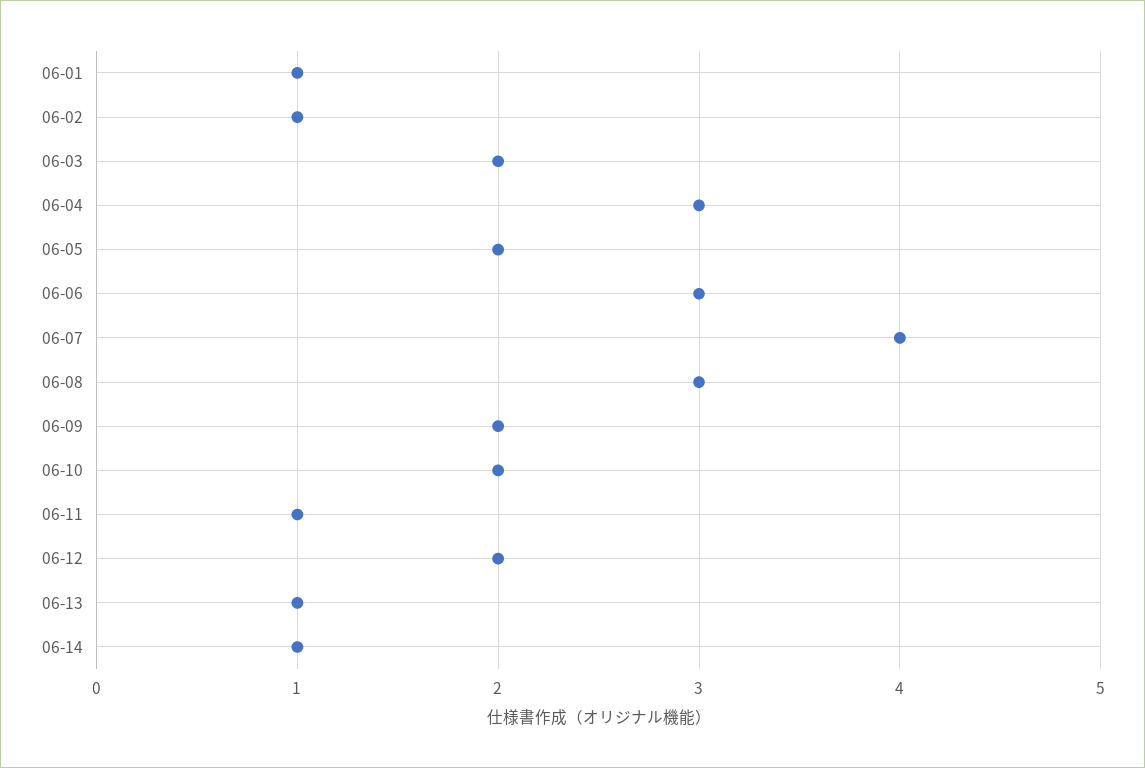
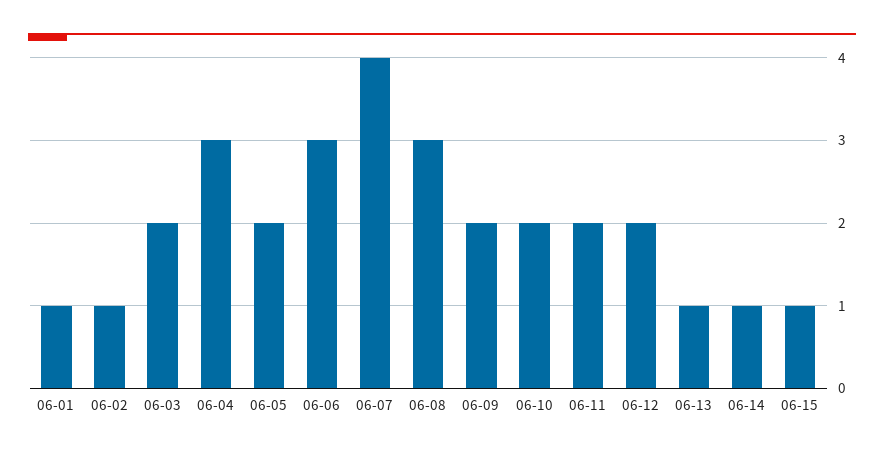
06-11: 1 -> 2
06-15: none -> 1

